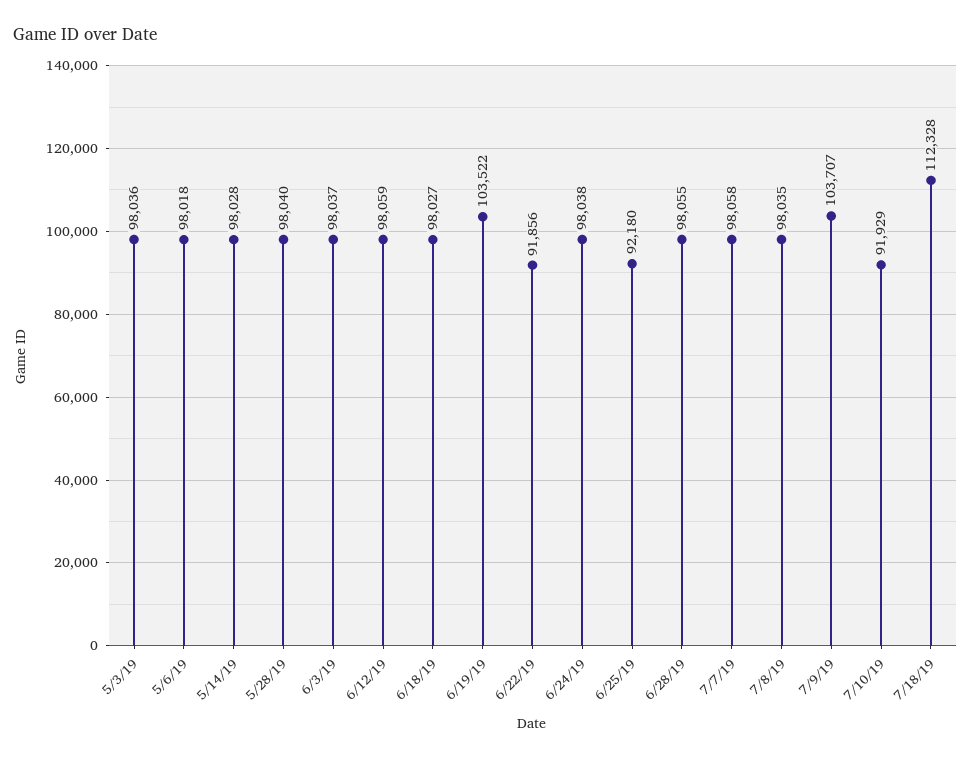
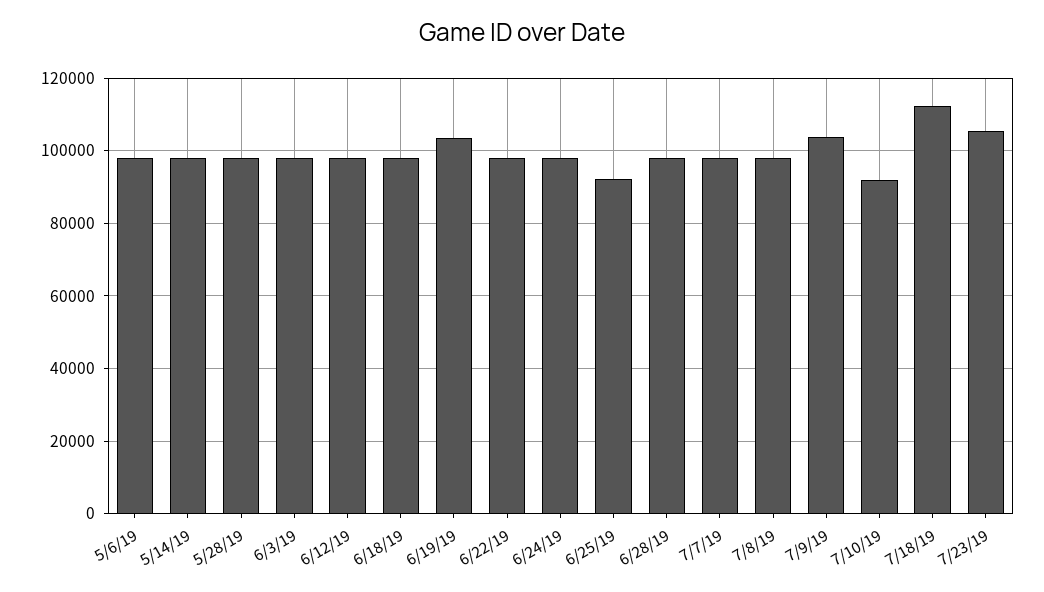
5/3/19: 98036 -> none
6/22/19: 91856 -> 98000
7/23/19: none -> 106000

